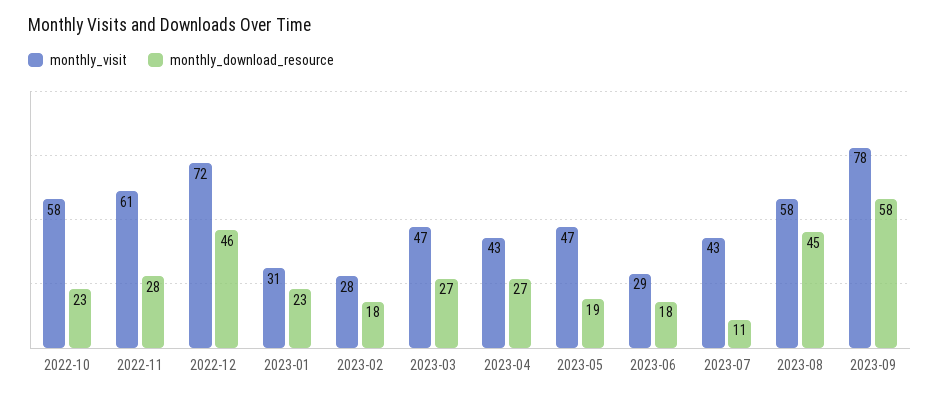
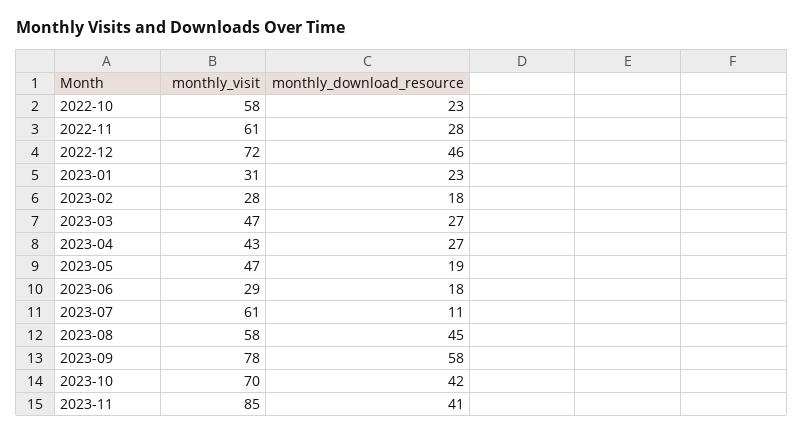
monthly_visit, 2023-07: 43 -> 61
monthly_visit, 2023-10: none -> 70
monthly_download_resource, 2023-10: none -> 42
monthly_visit, 2023-11: none -> 85
monthly_download_resource, 2023-11: none -> 41

